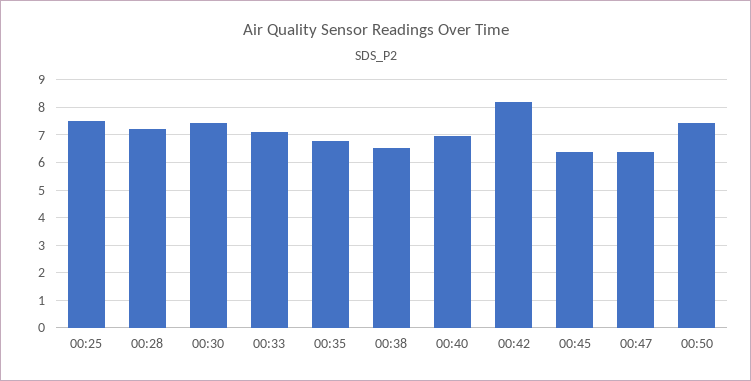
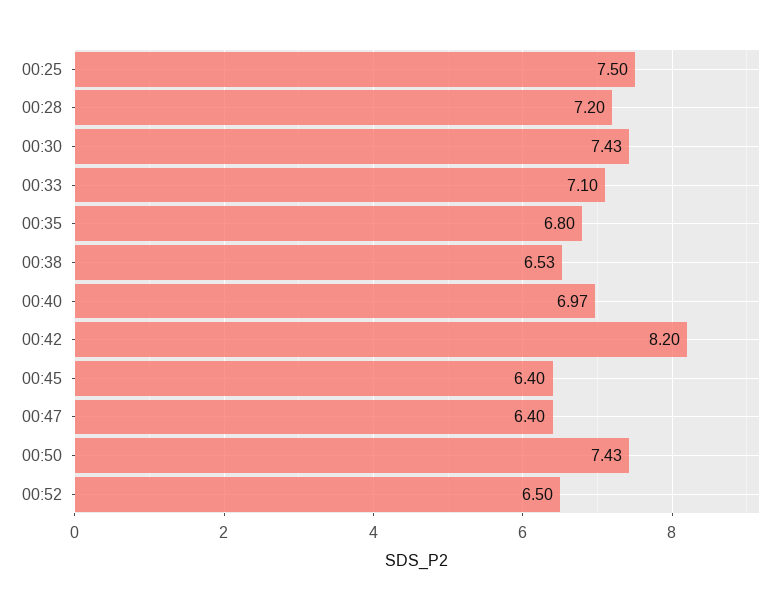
00:52: none -> 6.5

